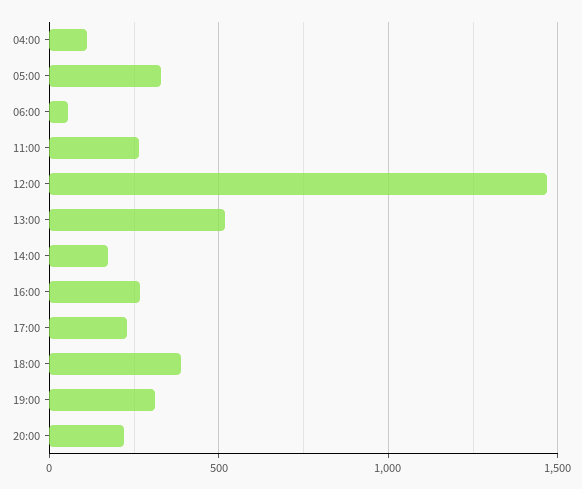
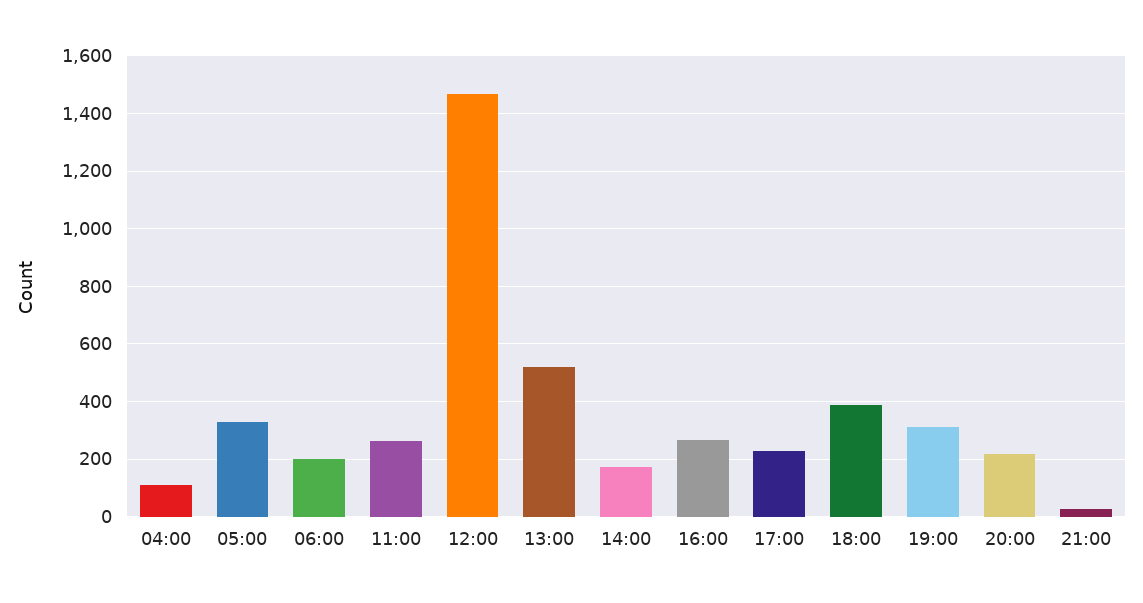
06:00: 50 -> 200
21:00: none -> 25

